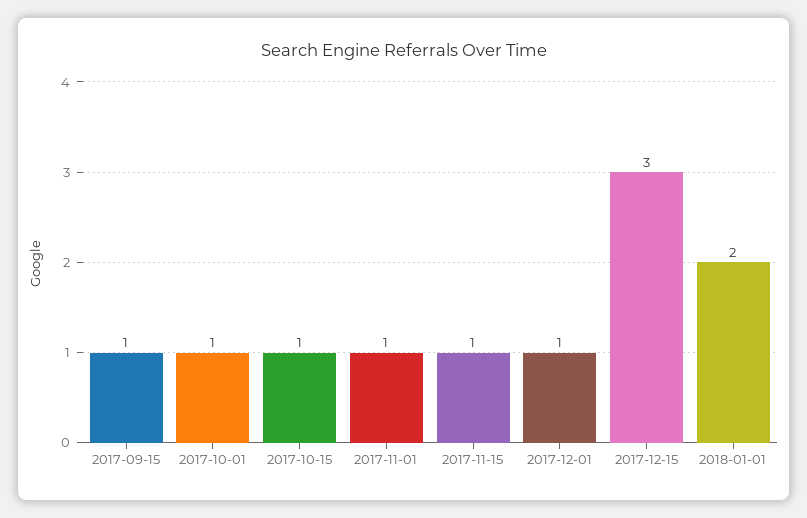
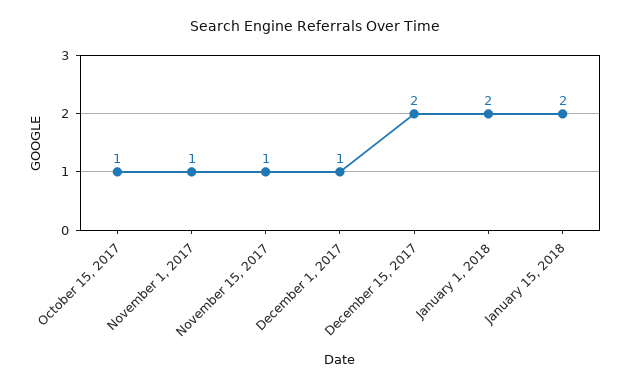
2017-09-15: 1 -> none
2017-10-01: 1 -> none
2017-12-15: 3 -> 2
January 15, 2018: none -> 2

